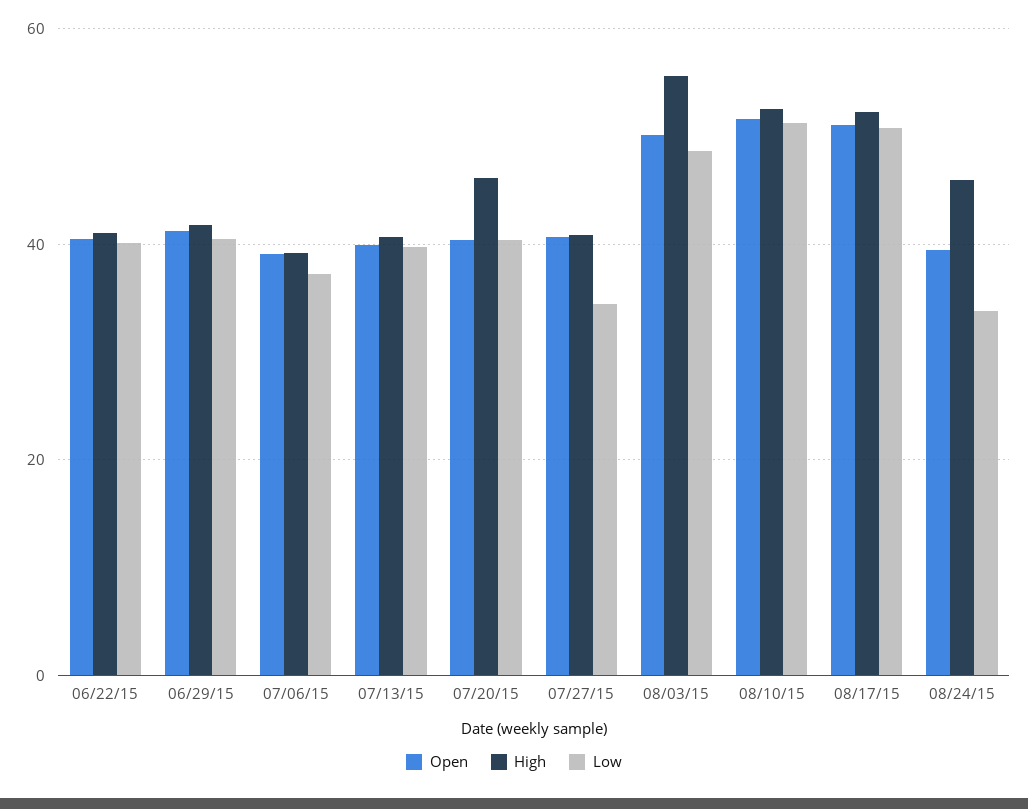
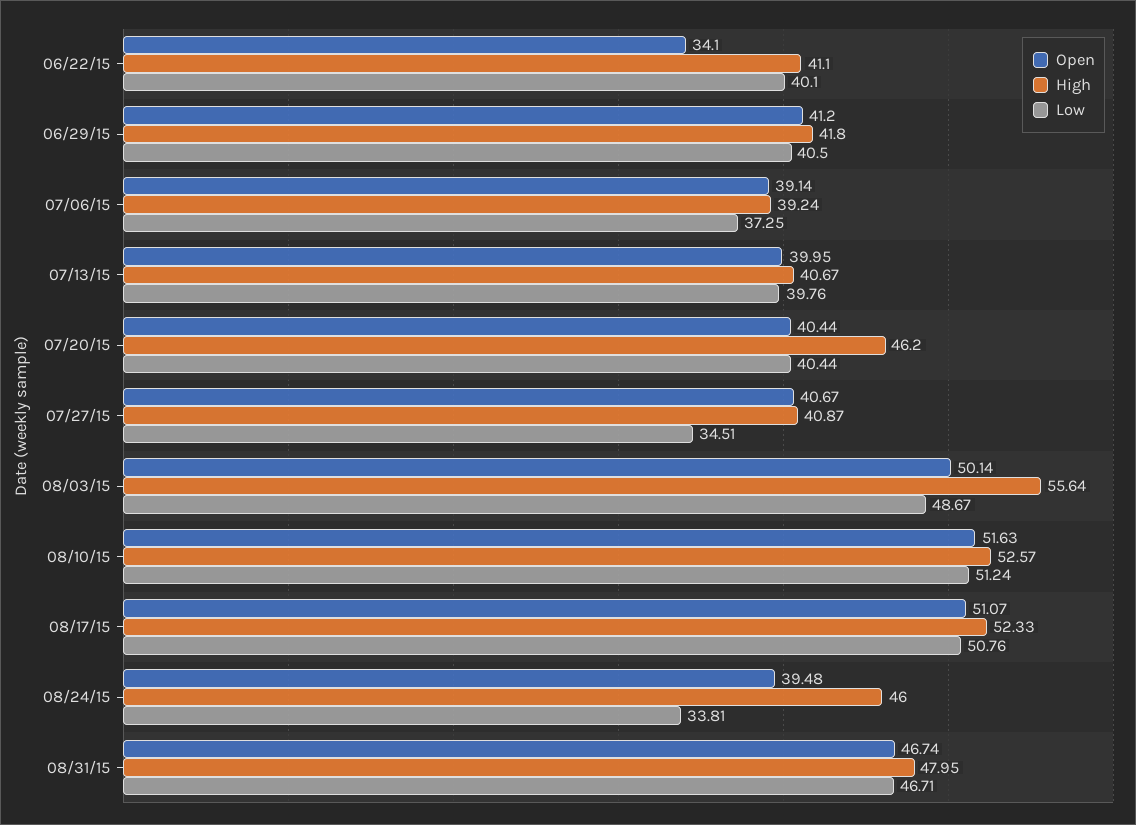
Open, 06/22/15: 40 -> 34.1
Open, 08/31/15: none -> 46.74
High, 08/31/15: none -> 47.95
Low, 08/31/15: none -> 46.71

